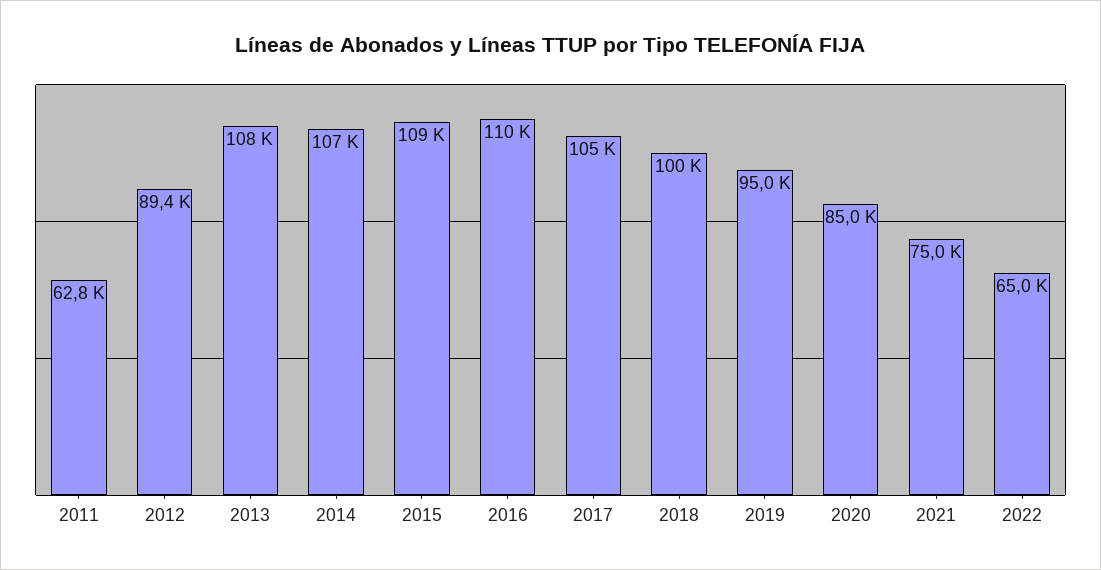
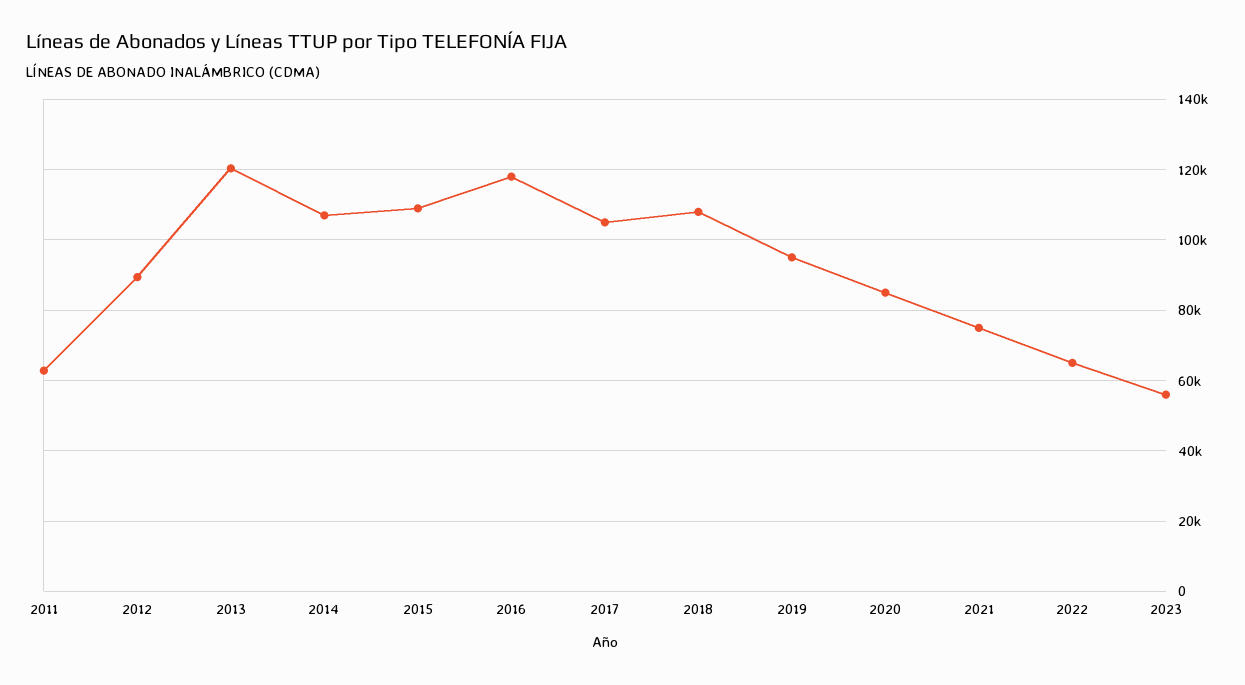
2013: 108000 -> 120000
2016: 110000 -> 118000
2018: 100000 -> 108000
2023: none -> 56000

